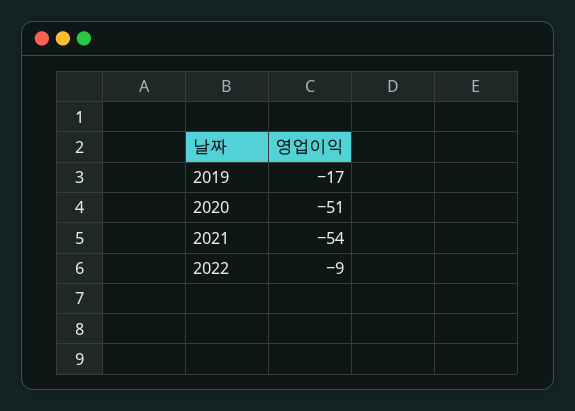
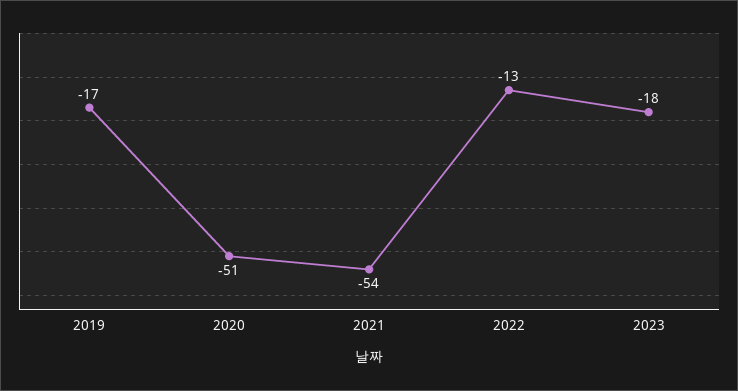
2022: -9 -> -13
2023: none -> -18

